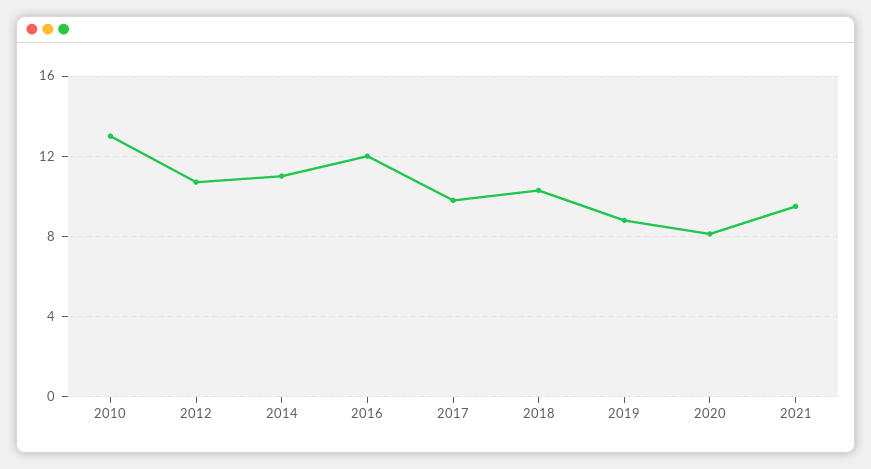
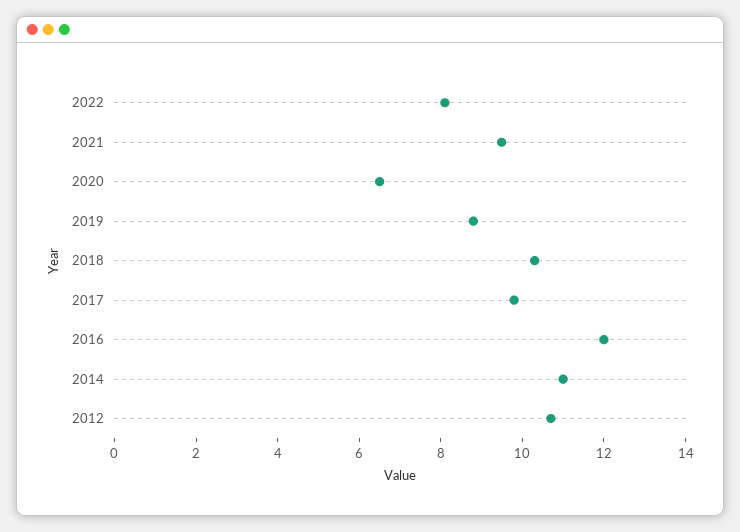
2010: 13 -> none
2020: 8 -> 6.5
2022: none -> 8

